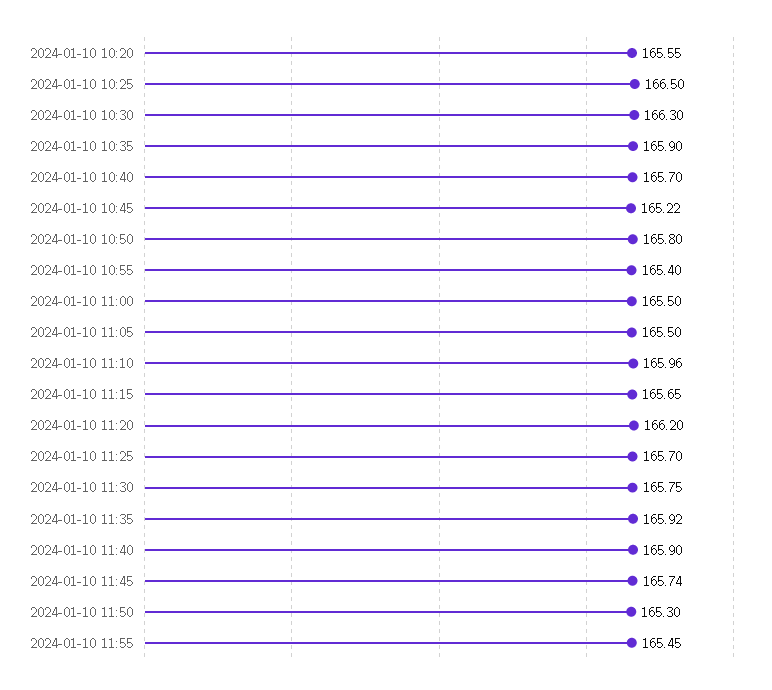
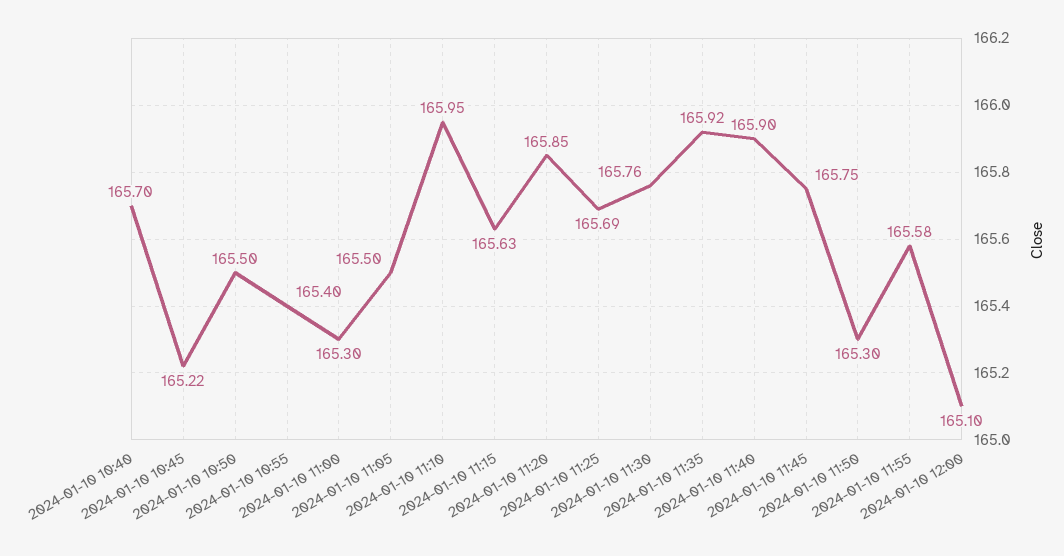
2024-01-10 10:20: 165.55 -> none
2024-01-10 10:25: 166.5 -> none
2024-01-10 10:30: 166.3 -> none
2024-01-10 10:35: 165.9 -> none
2024-01-10 10:50: 165.8 -> 165.5
2024-01-10 11:00: 165.5 -> 165.3
2024-01-10 11:10: 165.96 -> 165.95
2024-01-10 11:15: 165.65 -> 165.63
2024-01-10 11:20: 166.2 -> 165.85
2024-01-10 11:25: 165.7 -> 165.69
2024-01-10 11:30: 165.75 -> 165.76
2024-01-10 11:45: 165.74 -> 165.75
2024-01-10 11:55: 165.45 -> 165.58
2024-01-10 12:00: none -> 165.1

